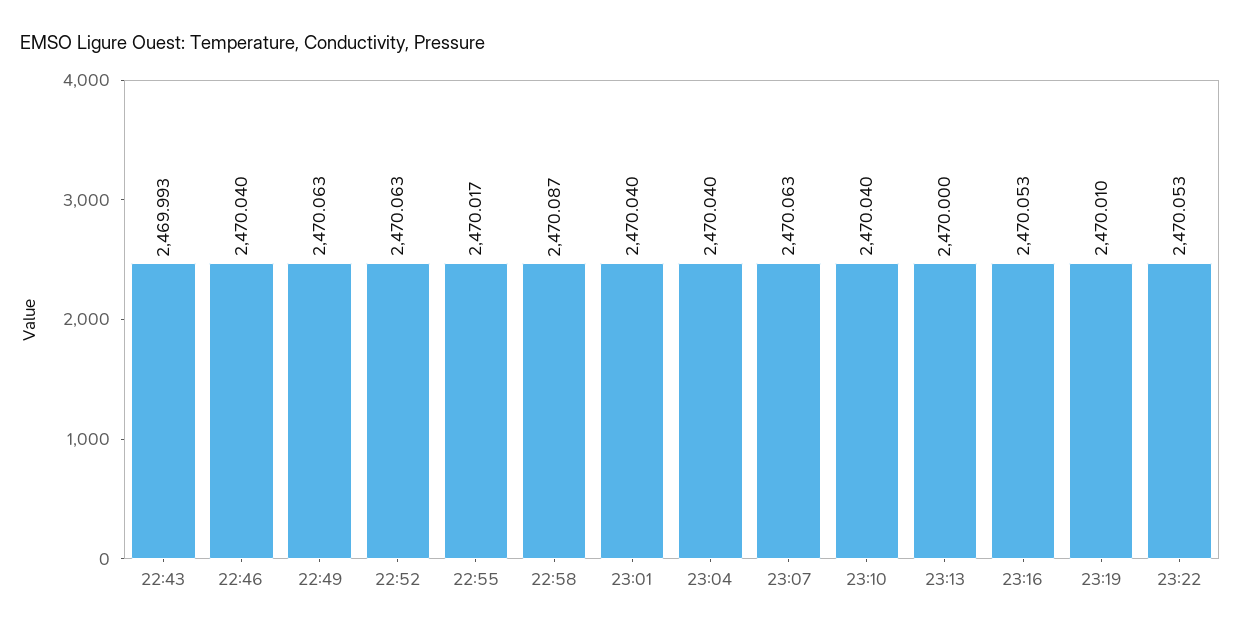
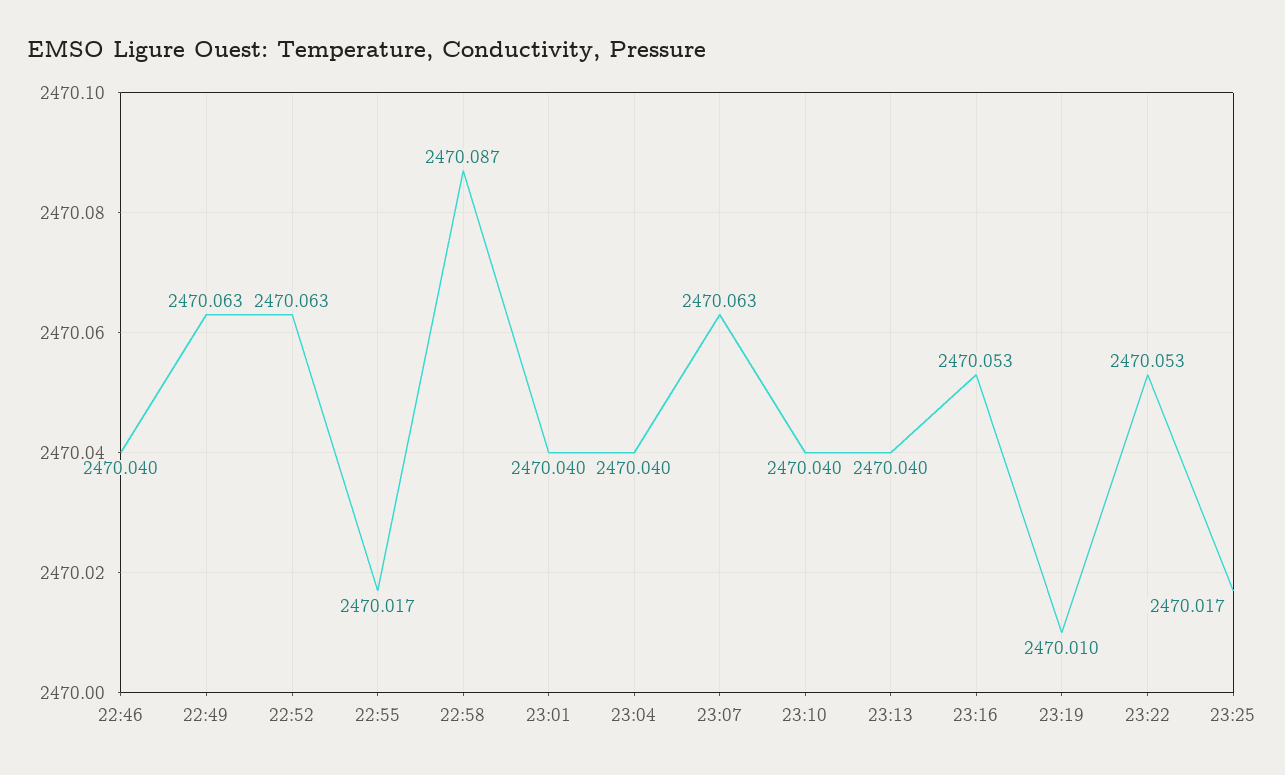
22:43: 2469.993 -> none
23:13: 2470 -> 2470.04
23:25: none -> 2470.017

